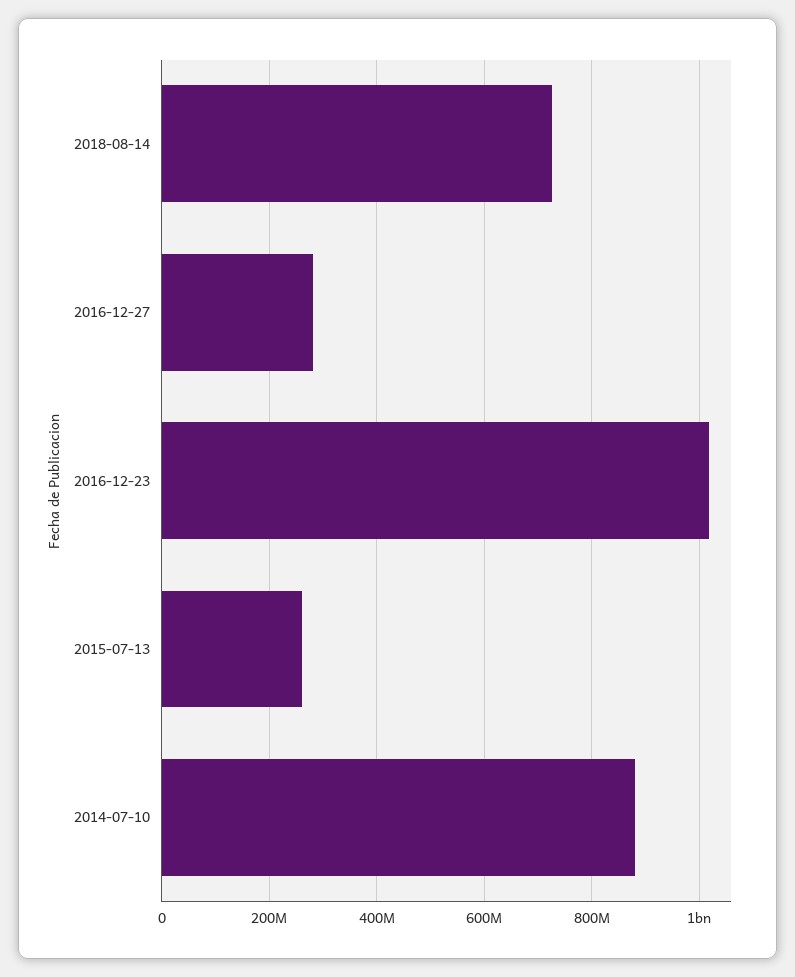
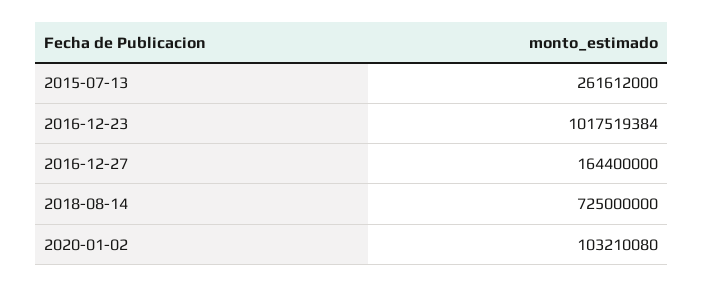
2016-12-27: 280000000 -> 164400000
2014-07-10: 880000000 -> none
2020-01-02: none -> 103210080

